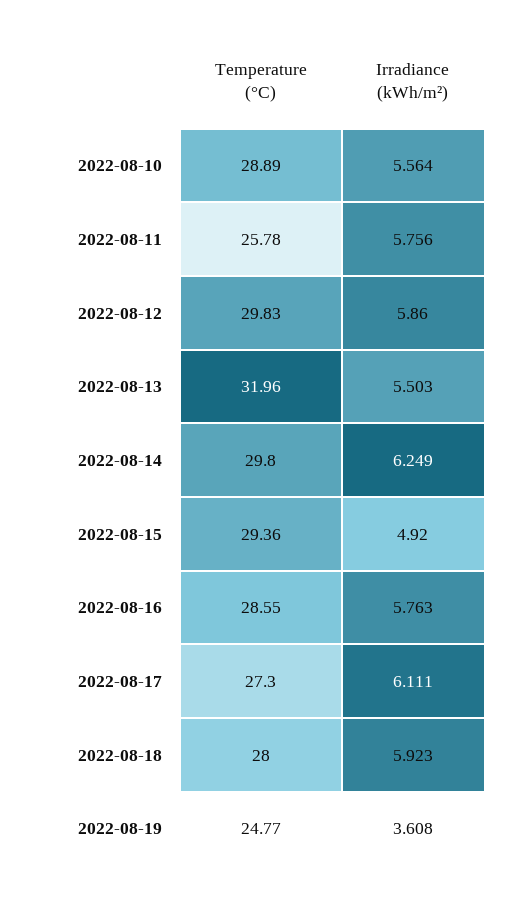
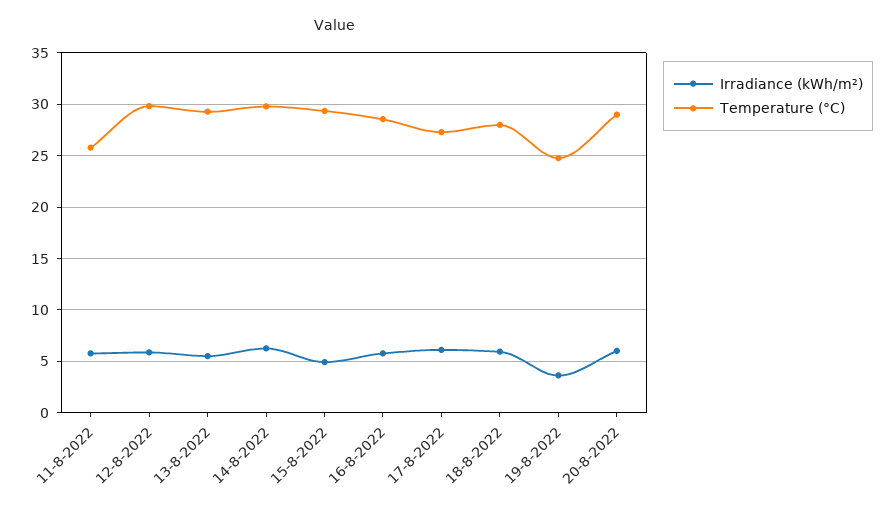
Temperature (°C), 2022-08-10: 28.89 -> none
Irradiance (kWh/m²), 2022-08-10: 5.564 -> none
Temperature (°C), 2022-08-13: 31.96 -> 29
Irradiance (kWh/m²), 20-8-2022: none -> 6
Temperature (°C), 20-8-2022: none -> 29

